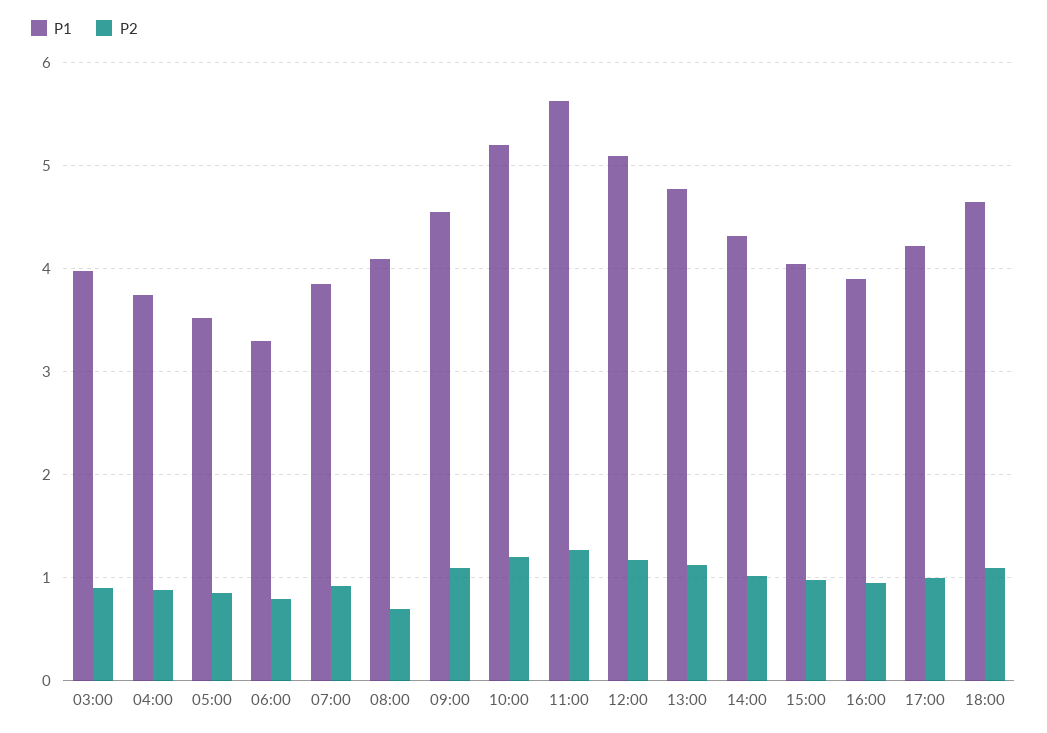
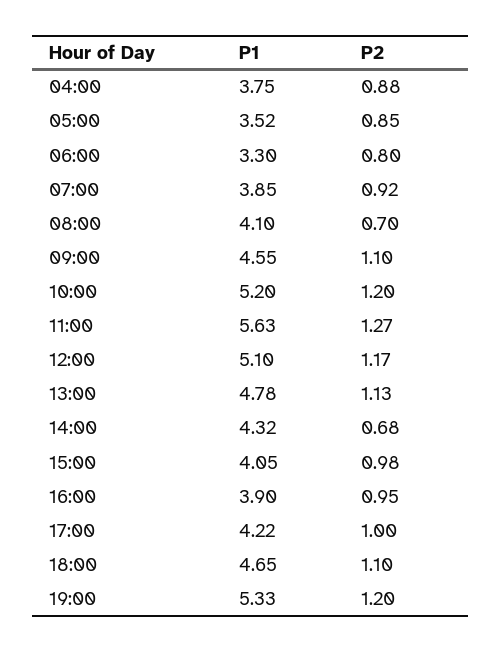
P1, 03:00: 4 -> none
P2, 03:00: 0.9 -> none
P2, 14:00: 1 -> 0.68
P1, 19:00: none -> 5.33
P2, 19:00: none -> 1.2

